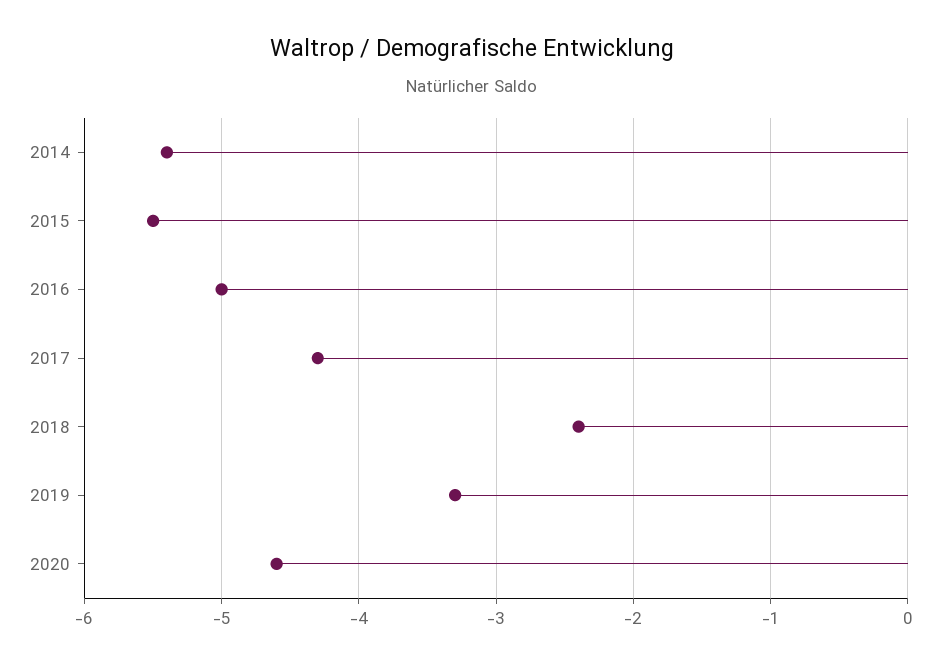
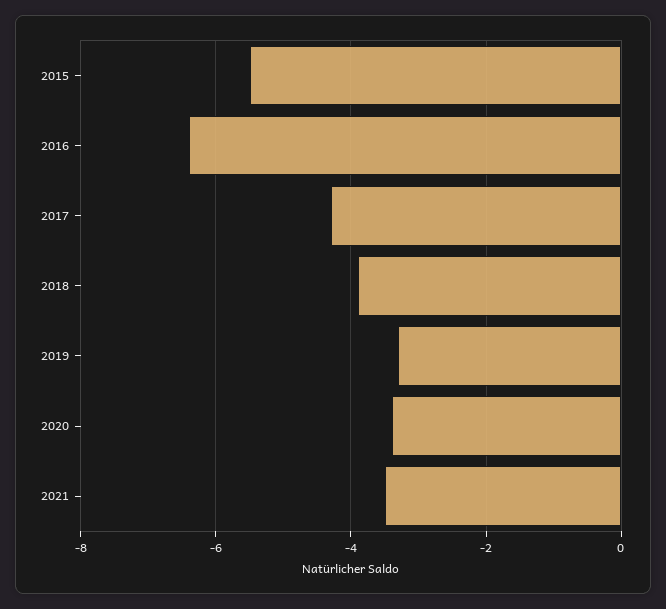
2014: -5.4 -> none
2016: -5 -> -6.5
2018: -2.4 -> -4
2020: -4.6 -> -3.5
2021: none -> -3.5

